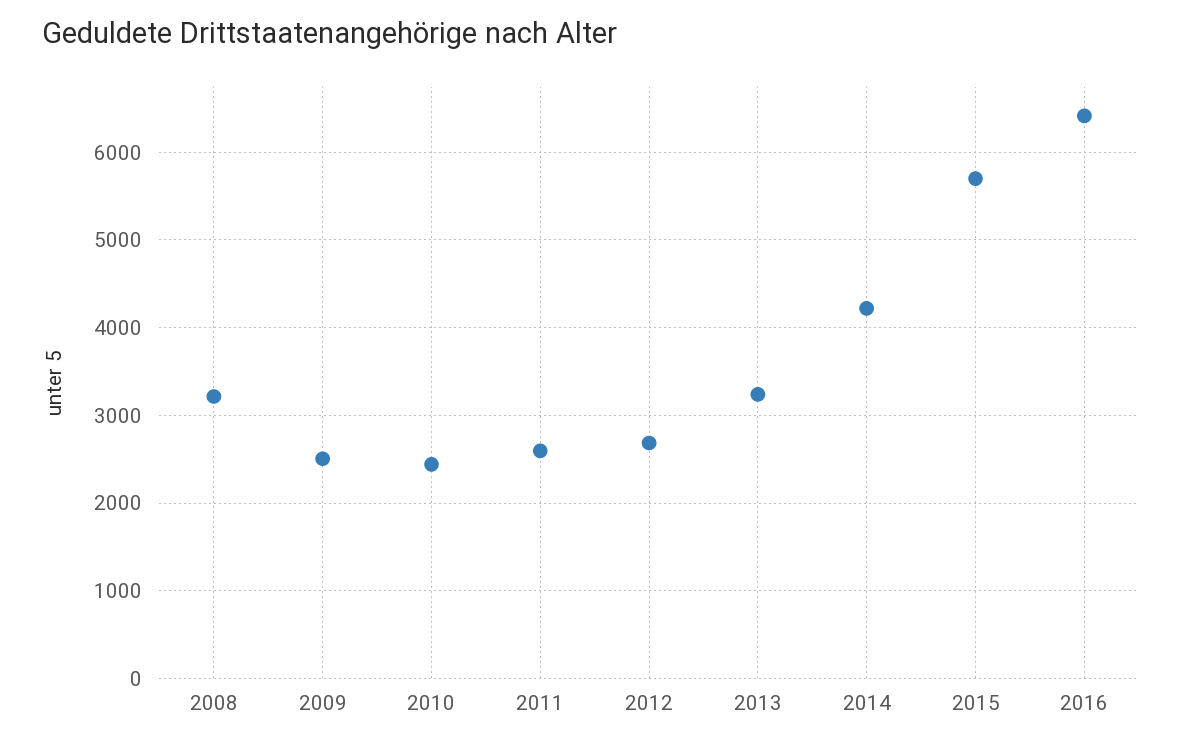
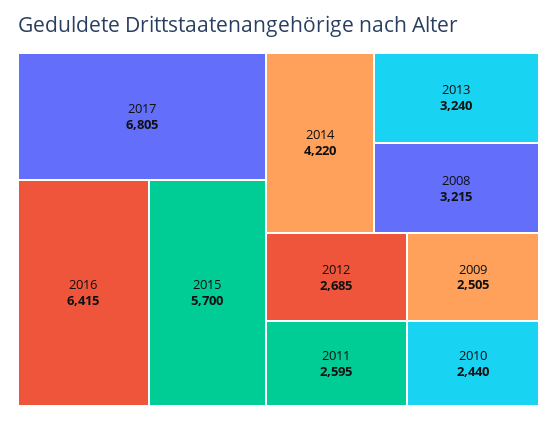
2017: none -> 6805

